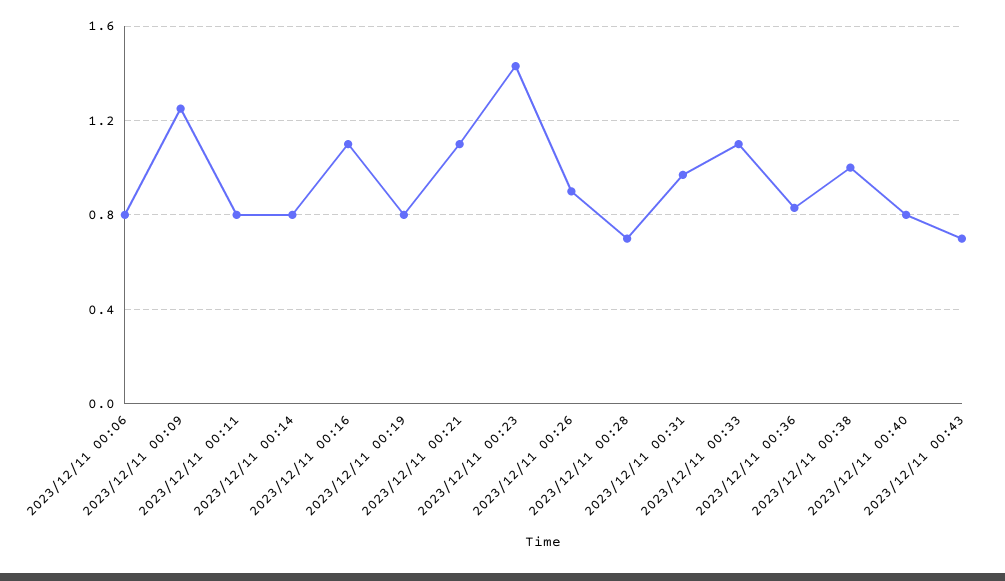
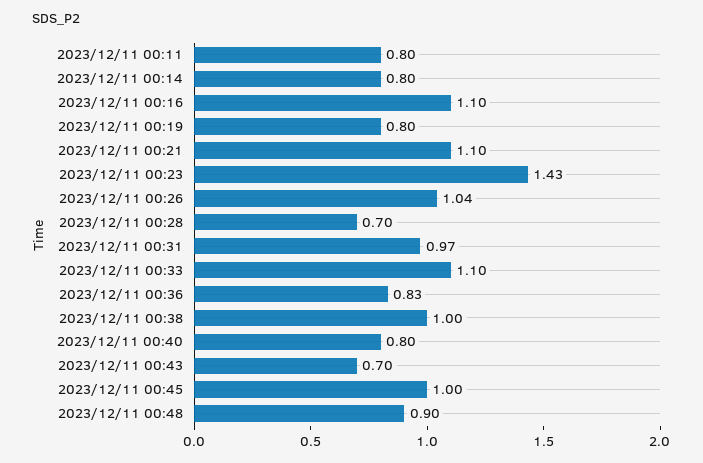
2023/12/11 00:06: 0.8 -> none
2023/12/11 00:09: 1.25 -> none
2023/12/11 00:26: 0.9 -> 1.04
2023/12/11 00:45: none -> 1
2023/12/11 00:48: none -> 0.9

